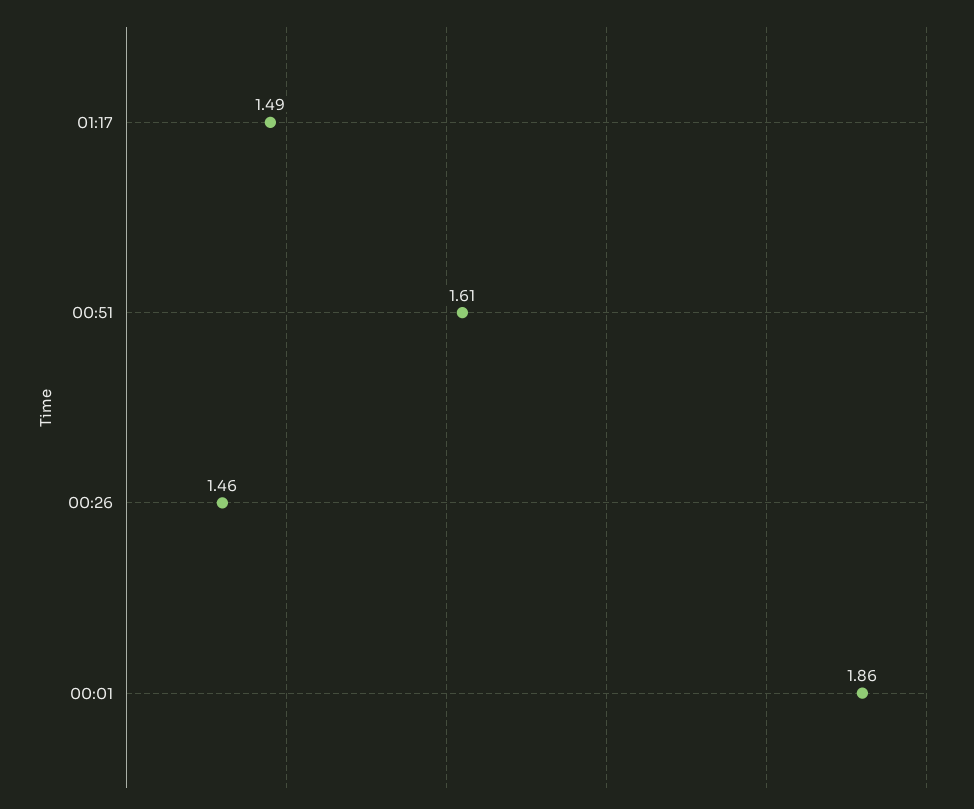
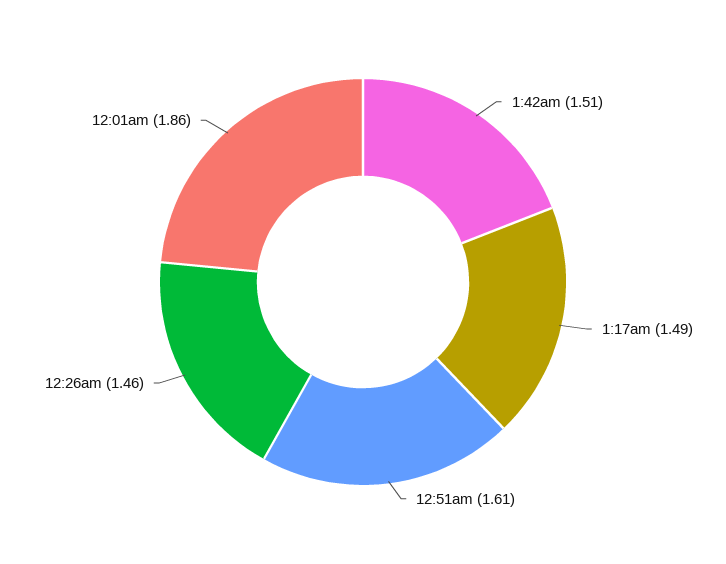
1:42am: none -> 1.51

